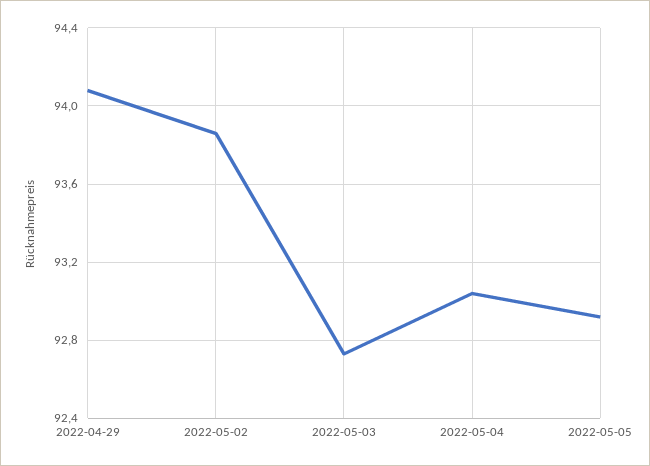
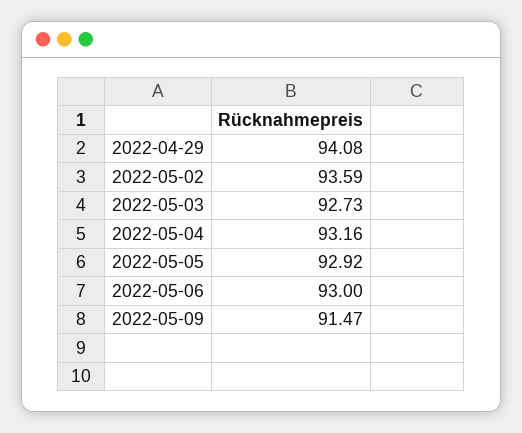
2022-05-02: 93.85 -> 93.59
2022-05-04: 93.05 -> 93.16
2022-05-06: none -> 93
2022-05-09: none -> 91.47

